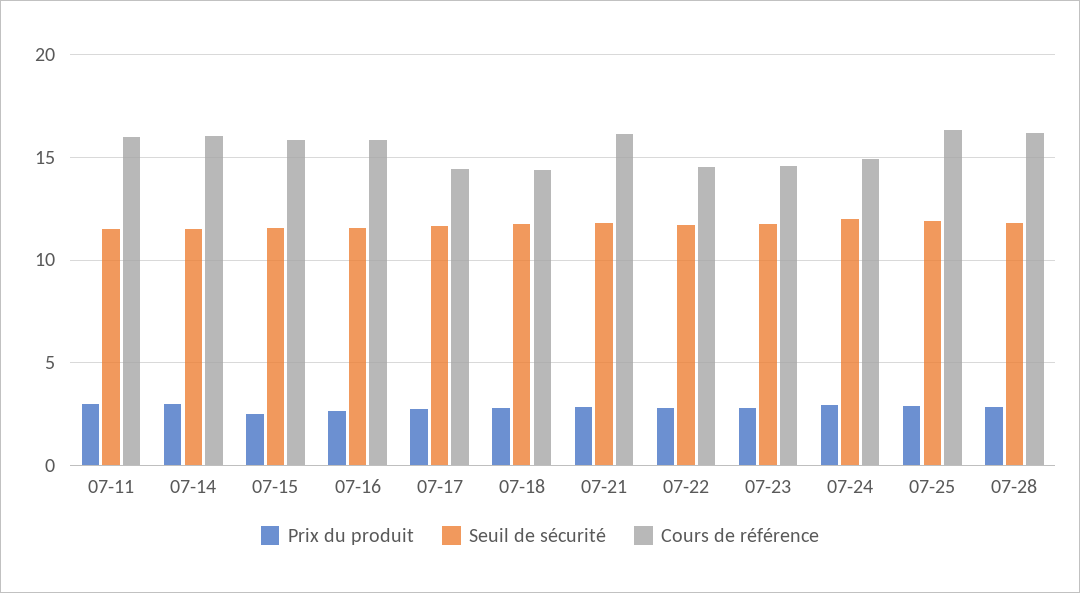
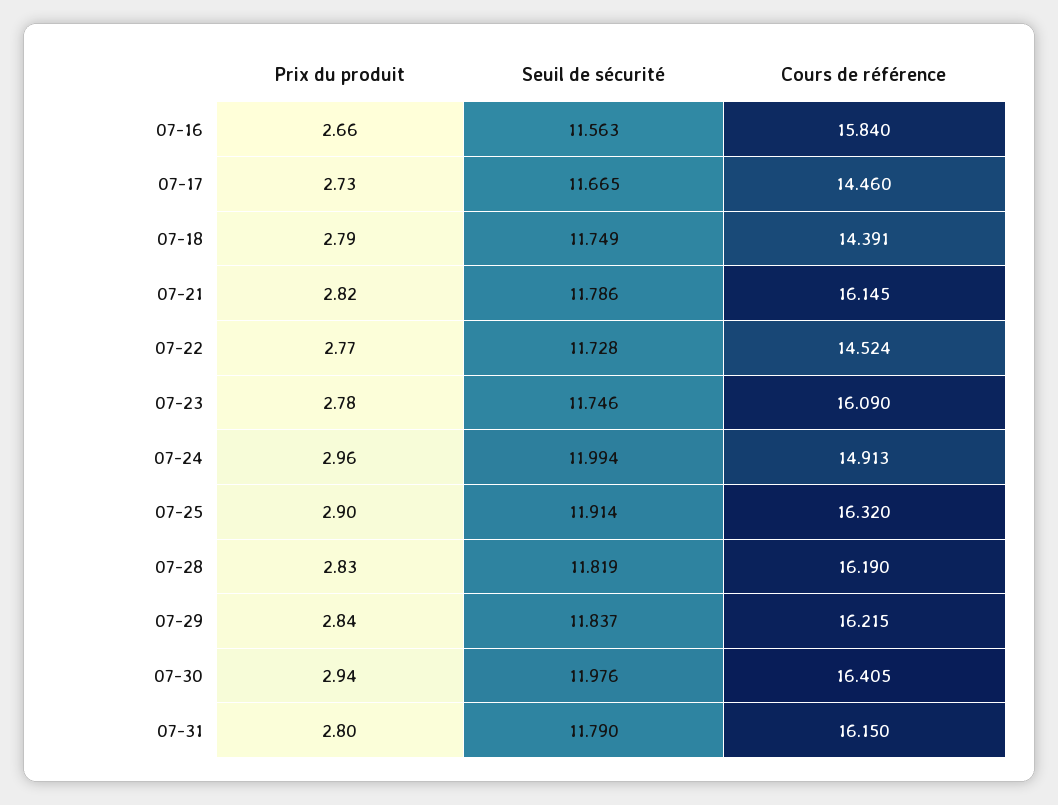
Prix du produit, 07-11: 3 -> none
Seuil de sécurité, 07-11: 11.5 -> none
Cours de référence, 07-11: 16 -> none
Prix du produit, 07-14: 3 -> none
Seuil de sécurité, 07-14: 11.5 -> none
Cours de référence, 07-14: 16 -> none
Prix du produit, 07-15: 2.5 -> none
Seuil de sécurité, 07-15: 11.5 -> none
Cours de référence, 07-15: 16 -> none
Cours de référence, 07-23: 14.5 -> 16.09
Prix du produit, 07-29: none -> 2.84
Seuil de sécurité, 07-29: none -> 11.837
Cours de référence, 07-29: none -> 16.215
Prix du produit, 07-30: none -> 2.94
Seuil de sécurité, 07-30: none -> 11.976
Cours de référence, 07-30: none -> 16.405
Prix du produit, 07-31: none -> 2.8
Seuil de sécurité, 07-31: none -> 11.79
Cours de référence, 07-31: none -> 16.15

